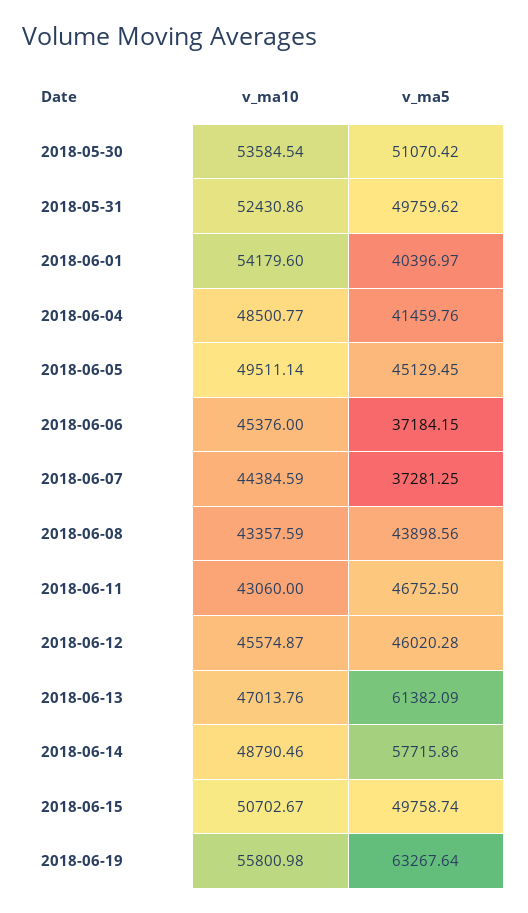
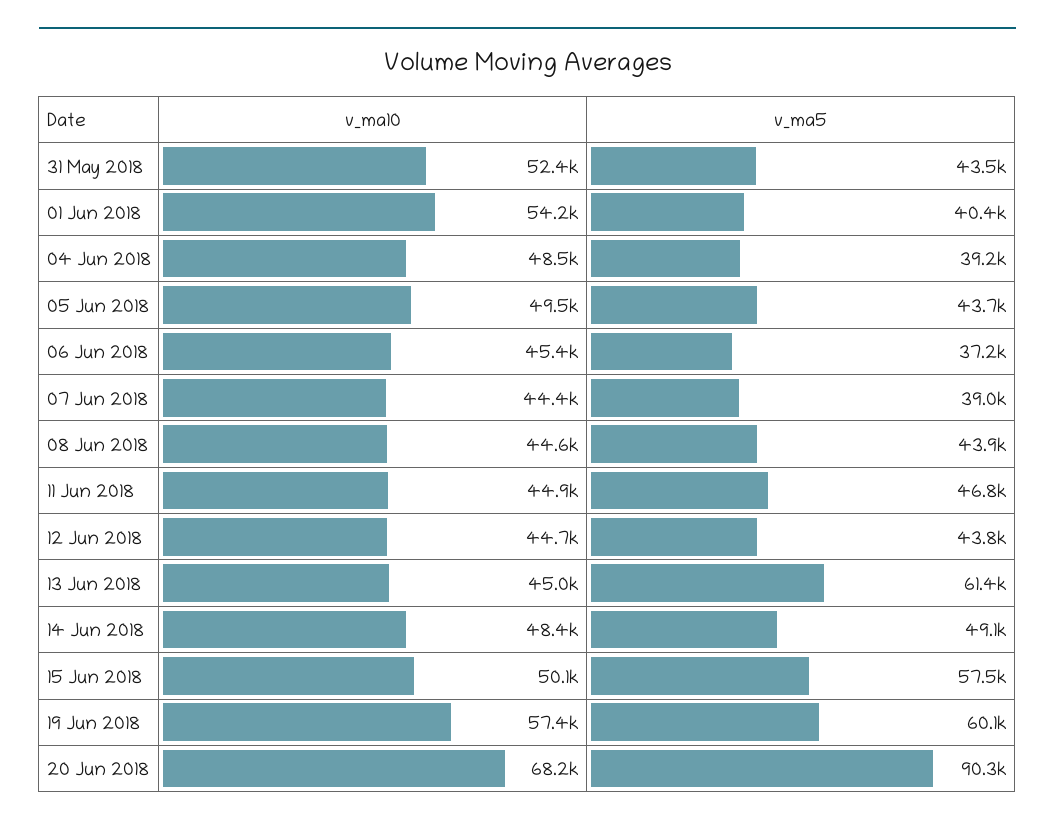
v_ma10, 2018-05-30: 53584.54 -> none
v_ma5, 2018-05-30: 51070.42 -> none
v_ma5, 2018-05-31: 49759.62 -> 43500
v_ma5, 2018-06-04: 41459.76 -> 39200
v_ma5, 2018-06-05: 45129.45 -> 43700
v_ma5, 2018-06-07: 37281.25 -> 39000
v_ma10, 2018-06-08: 43357.59 -> 44600
v_ma10, 2018-06-11: 43060 -> 44900
v_ma10, 2018-06-12: 45574.87 -> 44700
v_ma5, 2018-06-12: 46020.28 -> 43800
v_ma10, 2018-06-13: 47013.76 -> 45000
v_ma10, 2018-06-14: 48790.46 -> 48400
v_ma5, 2018-06-14: 57715.86 -> 49100
v_ma10, 2018-06-15: 50702.67 -> 50100
v_ma5, 2018-06-15: 49758.74 -> 57500
v_ma10, 2018-06-19: 55800.98 -> 57400
v_ma5, 2018-06-19: 63267.64 -> 60100
v_ma10, 20 Jun 2018: none -> 68200
v_ma5, 20 Jun 2018: none -> 90300

